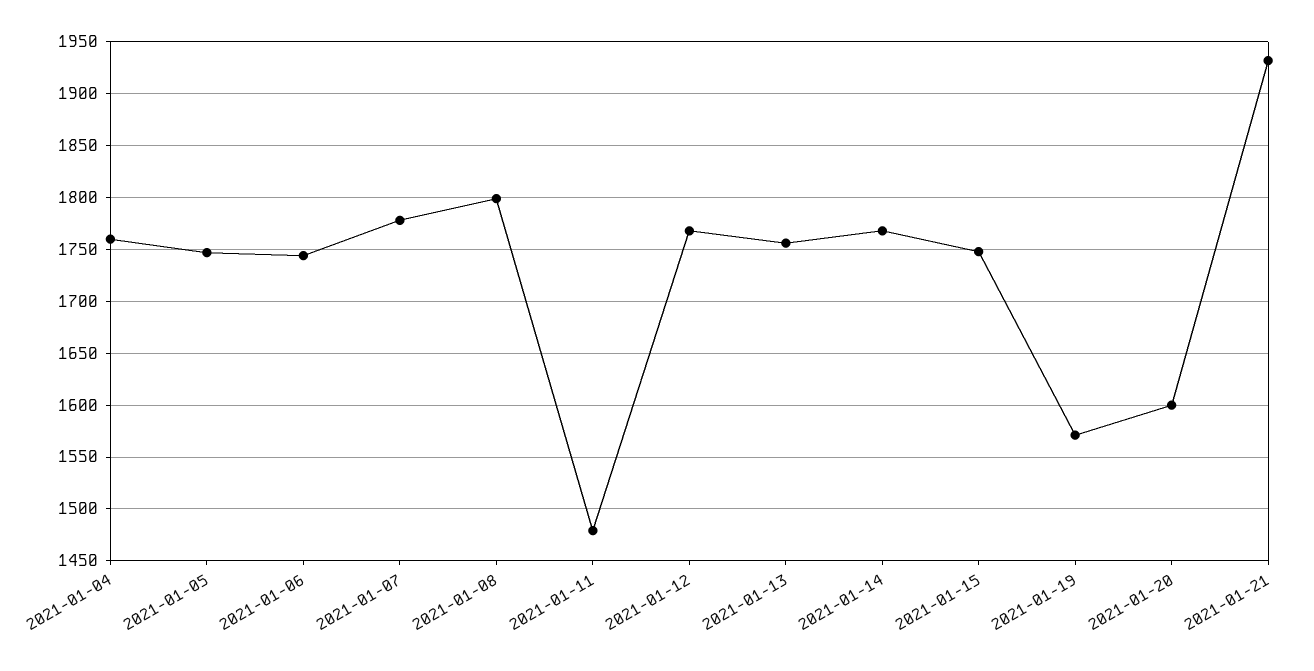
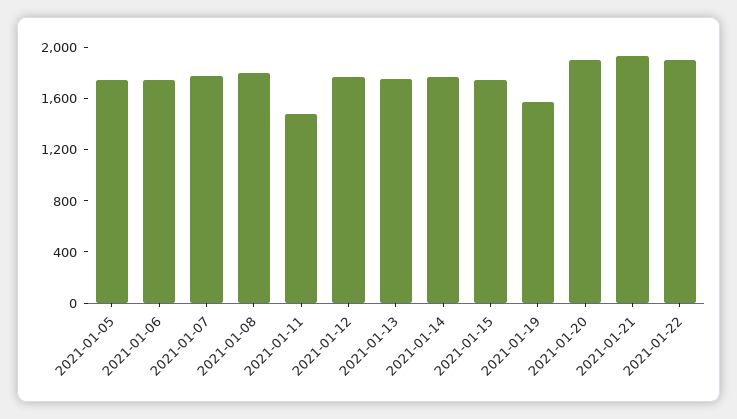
2021-01-04: 1760 -> none
2021-01-20: 1600 -> 1900
2021-01-22: none -> 1900

